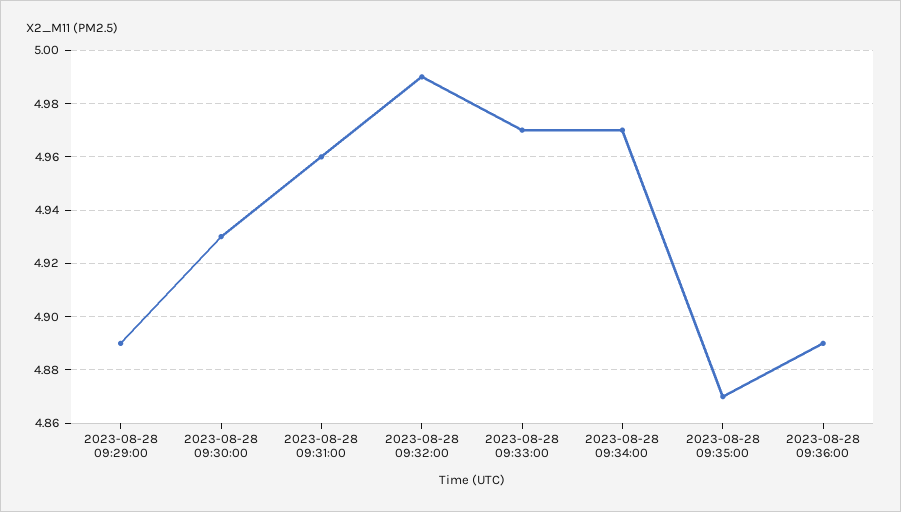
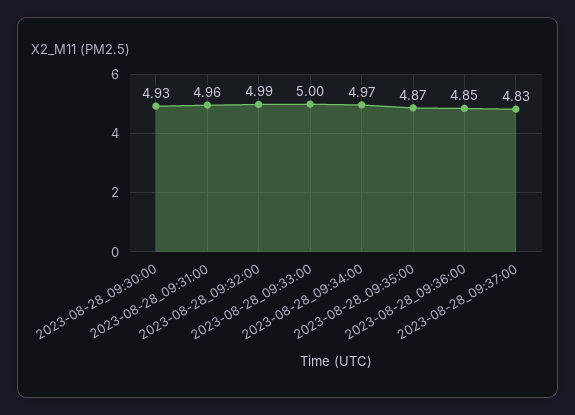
2023-08-28 09:29:00: 4.89 -> none
2023-08-28 09:33:00: 4.97 -> 5
2023-08-28 09:36:00: 4.89 -> 4.85
2023-08-28_09:37:00: none -> 4.83

